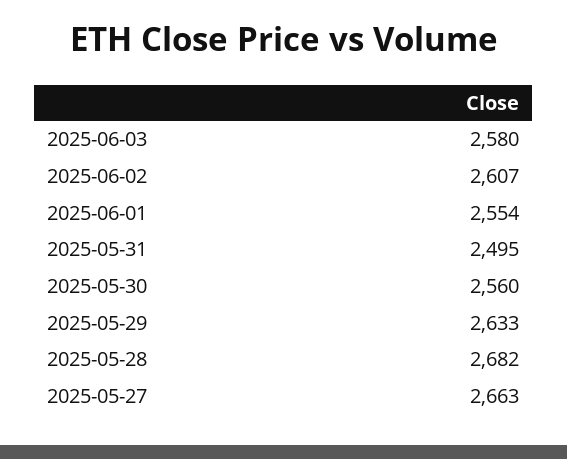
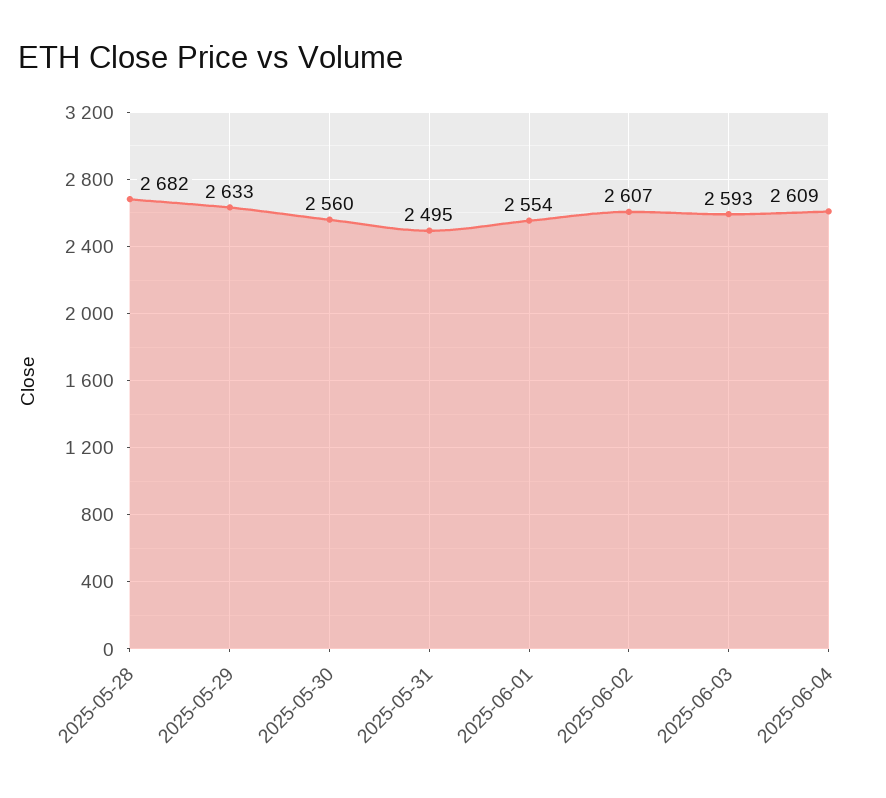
2025-06-03: 2580 -> 2593
2025-05-27: 2663 -> none
2025-06-04: none -> 2609

